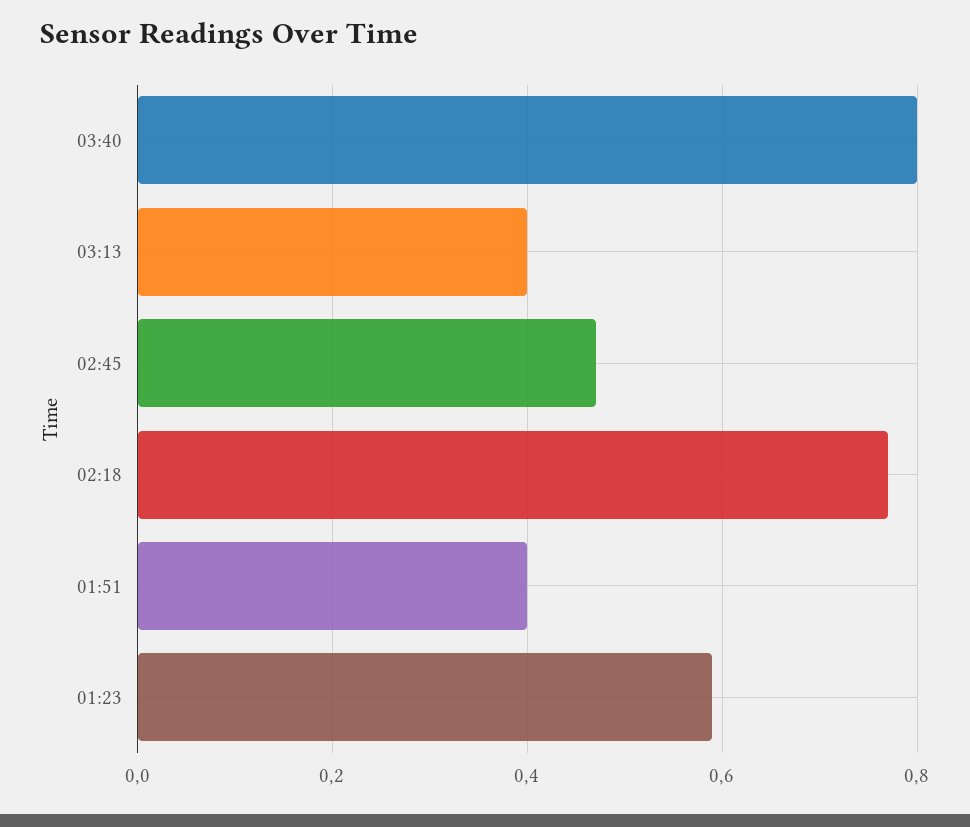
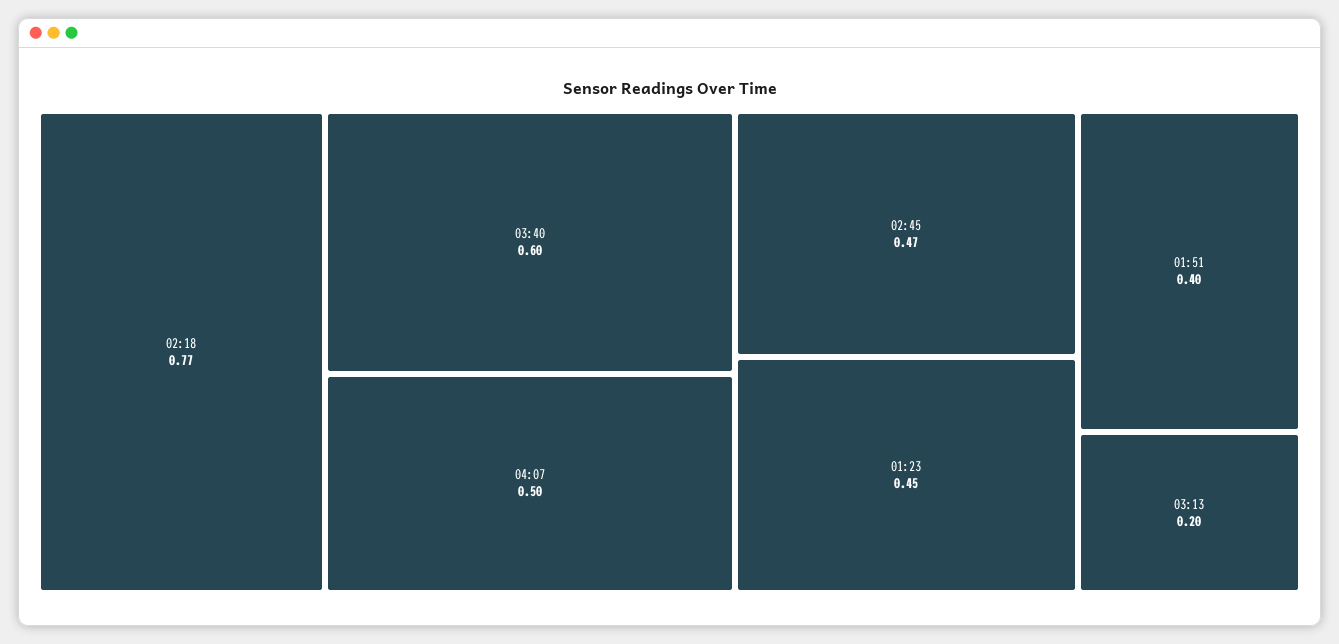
03:40: 0.8 -> 0.6
03:13: 0.4 -> 0.2
01:23: 0.6 -> 0.45
04:07: none -> 0.5

